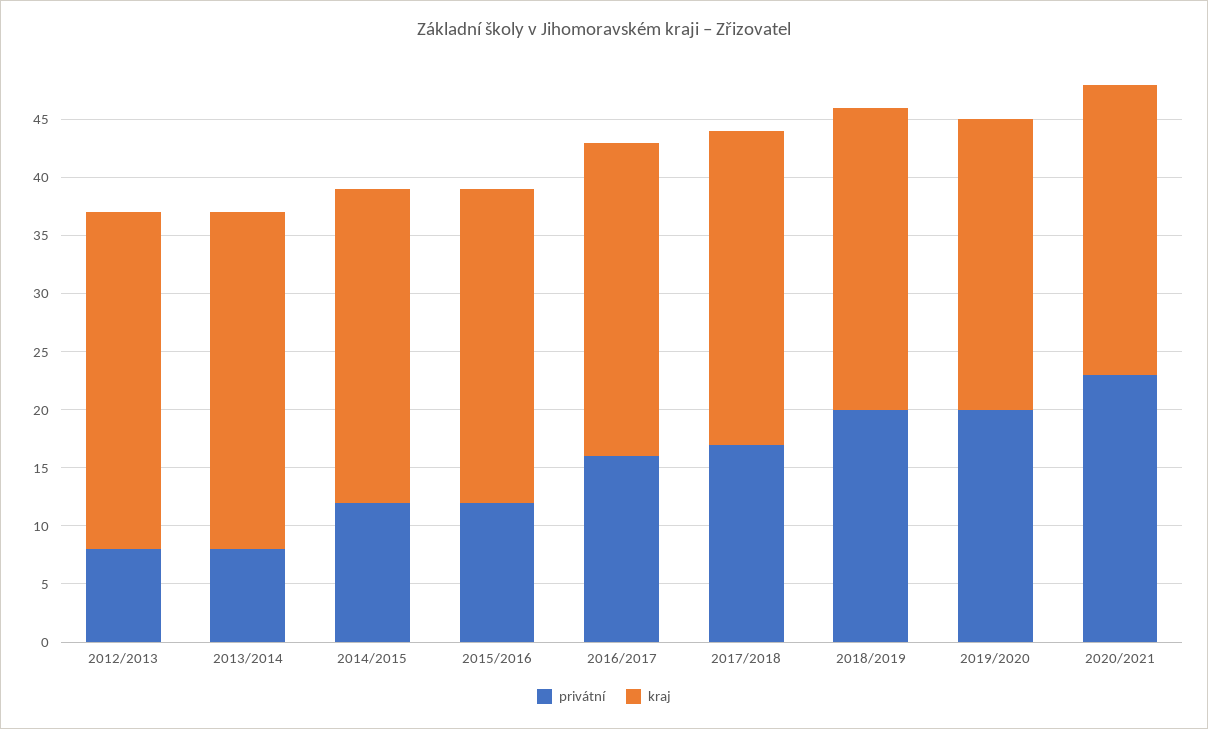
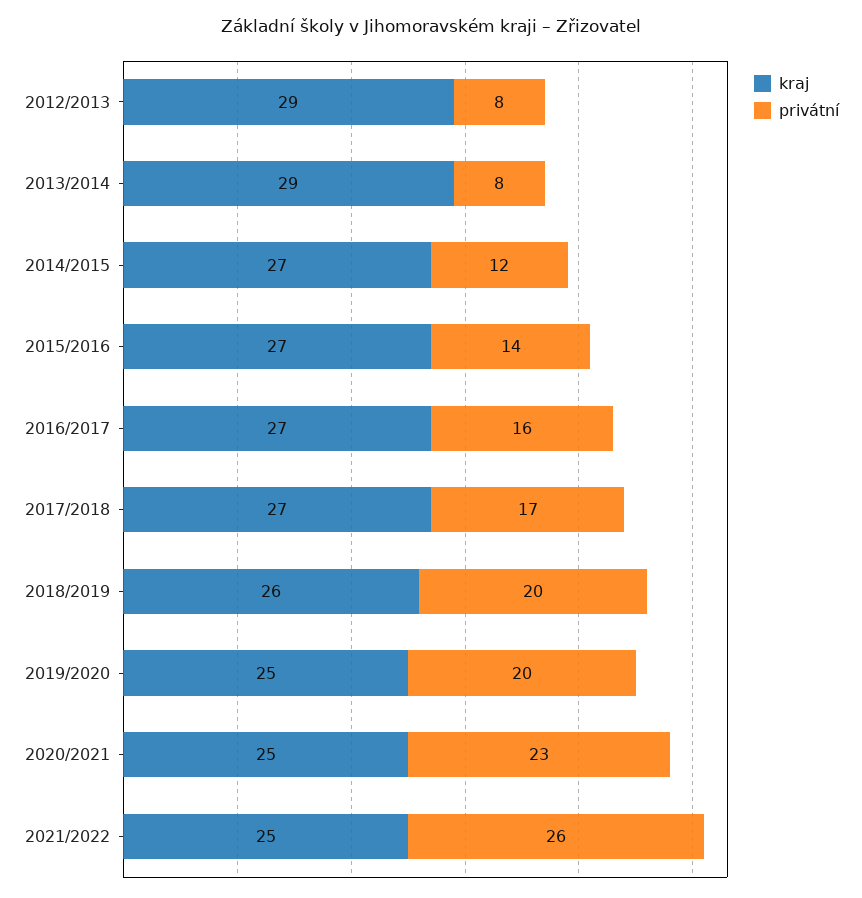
privátní, 2015/2016: 12 -> 14
kraj, 2021/2022: none -> 25
privátní, 2021/2022: none -> 26

